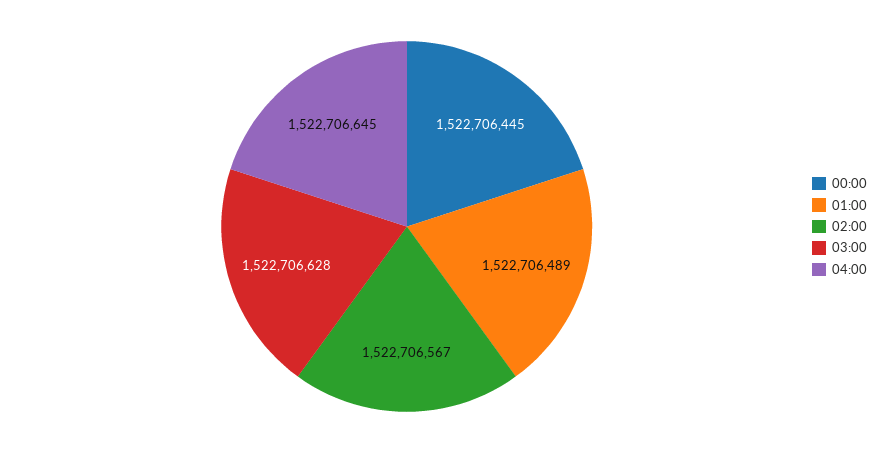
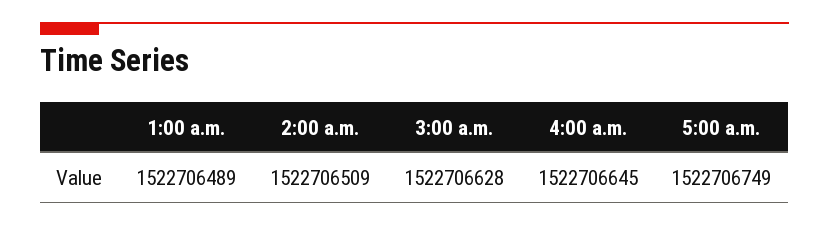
00:00: 1522706445 -> none
02:00: 1522706567 -> 1522706509
5:00 a.m.: none -> 1522706749

